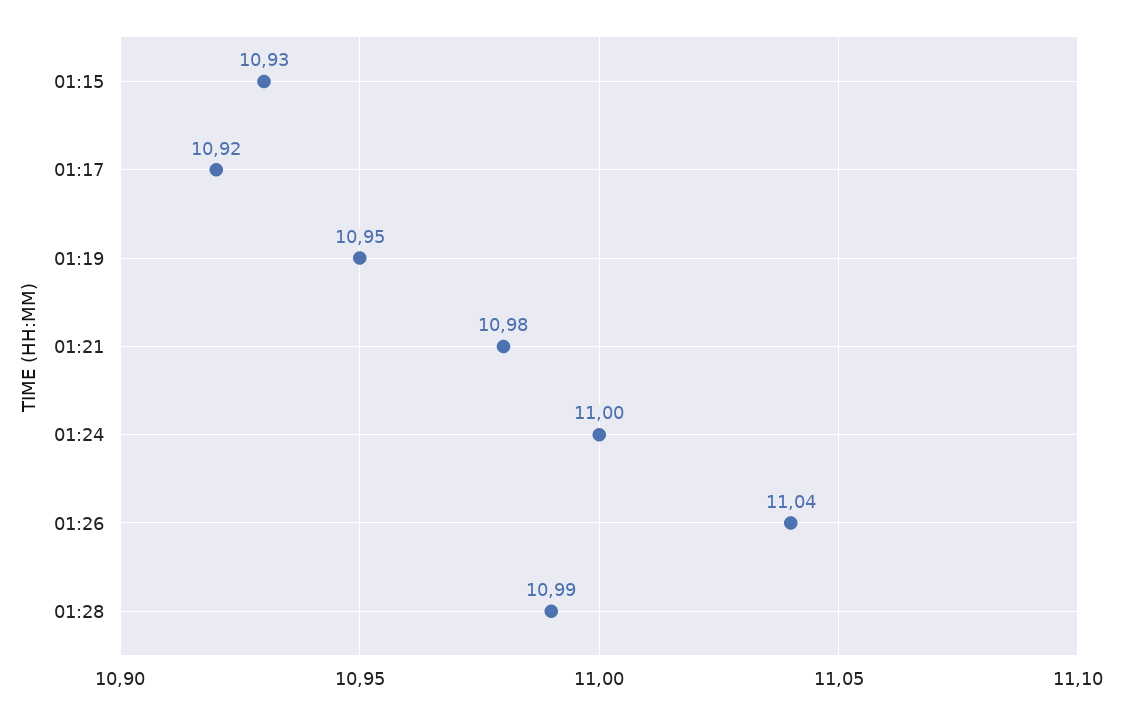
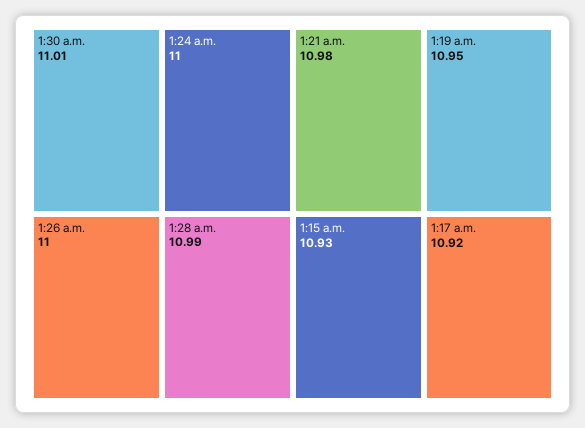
01:26: 11.04 -> 11
1:30 a.m.: none -> 11.01

